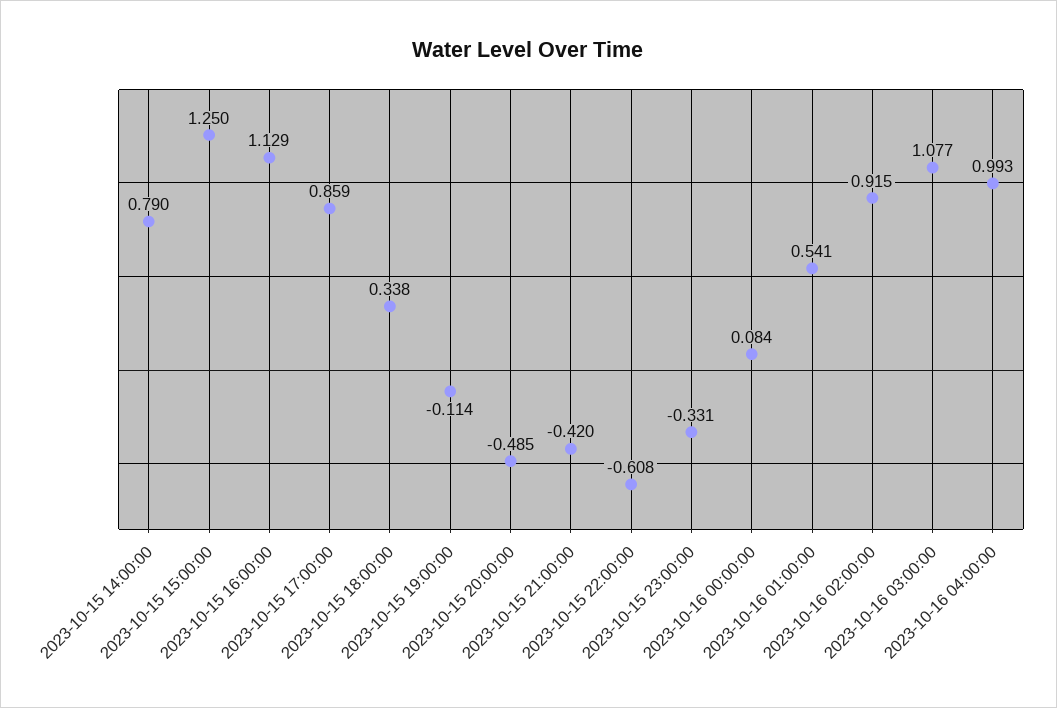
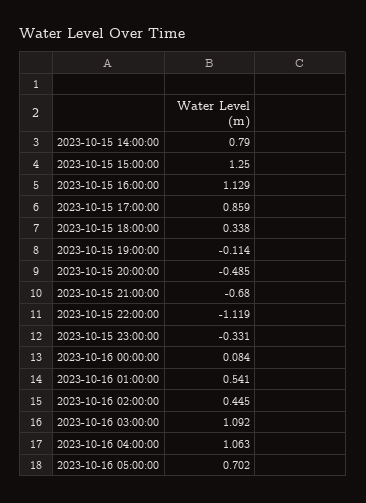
2023-10-15 21:00:00: -0.42 -> -0.68
2023-10-15 22:00:00: -0.608 -> -1.119
2023-10-16 02:00:00: 0.915 -> 0.445
2023-10-16 03:00:00: 1.077 -> 1.092
2023-10-16 04:00:00: 0.993 -> 1.063
2023-10-16 05:00:00: none -> 0.702

